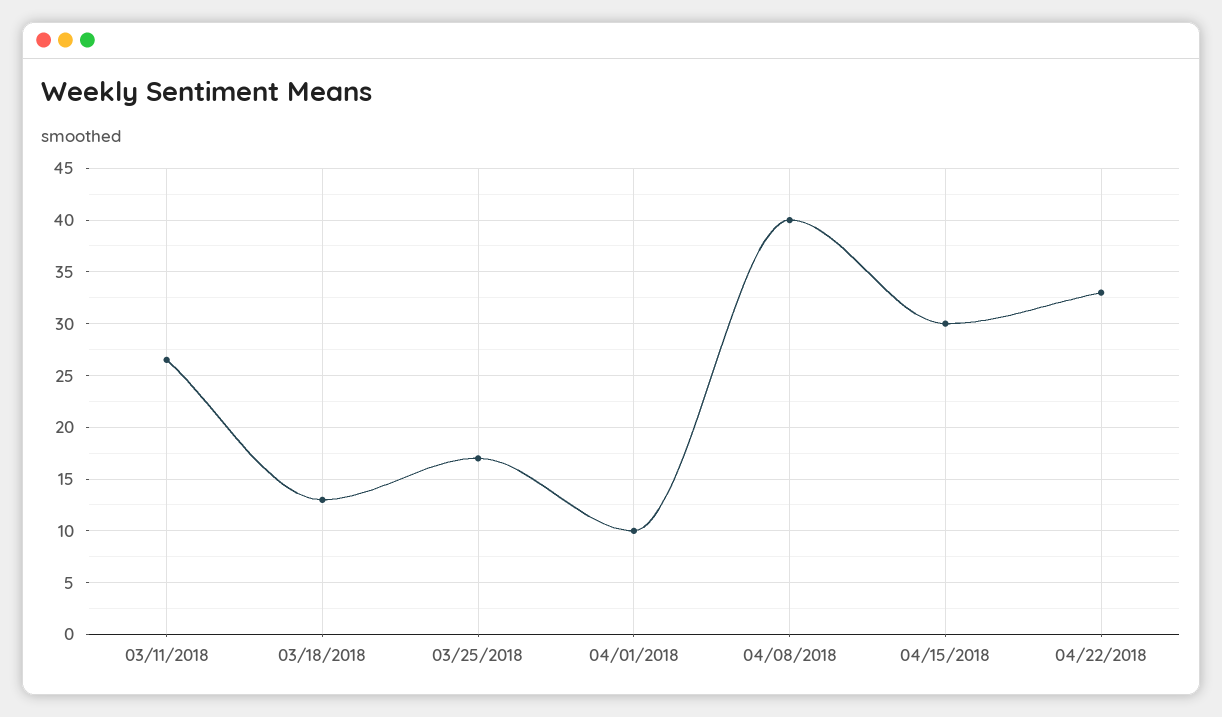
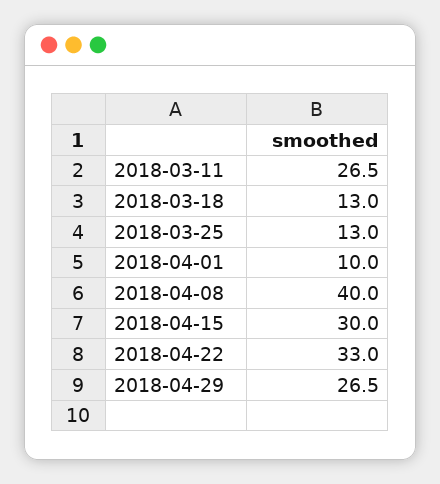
03/25/2018: 17 -> 13
2018-04-29: none -> 26.5

